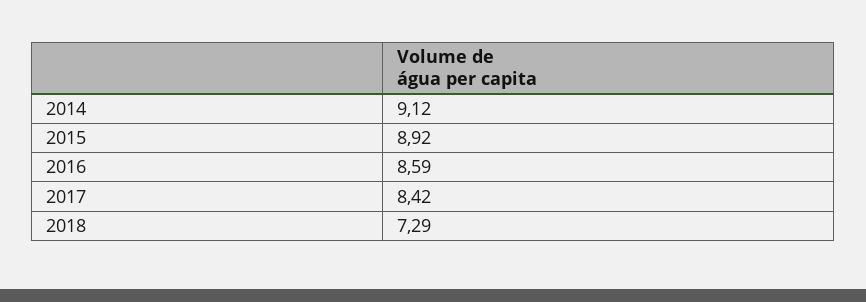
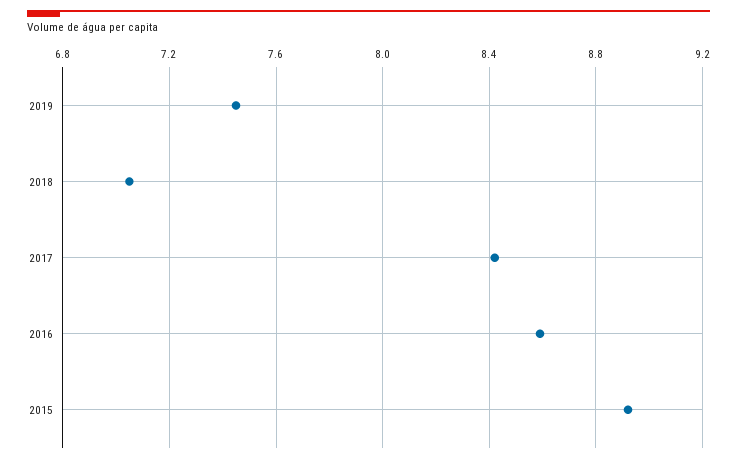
2014: 9.12 -> none
2018: 7.29 -> 7.05
2019: none -> 7.45

